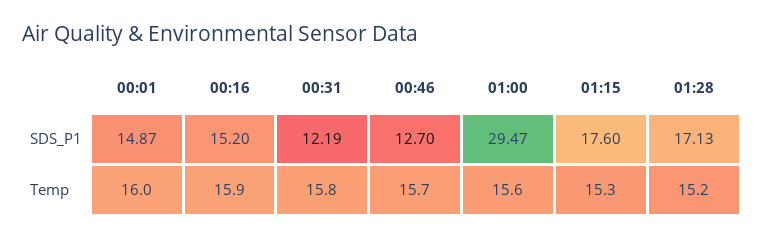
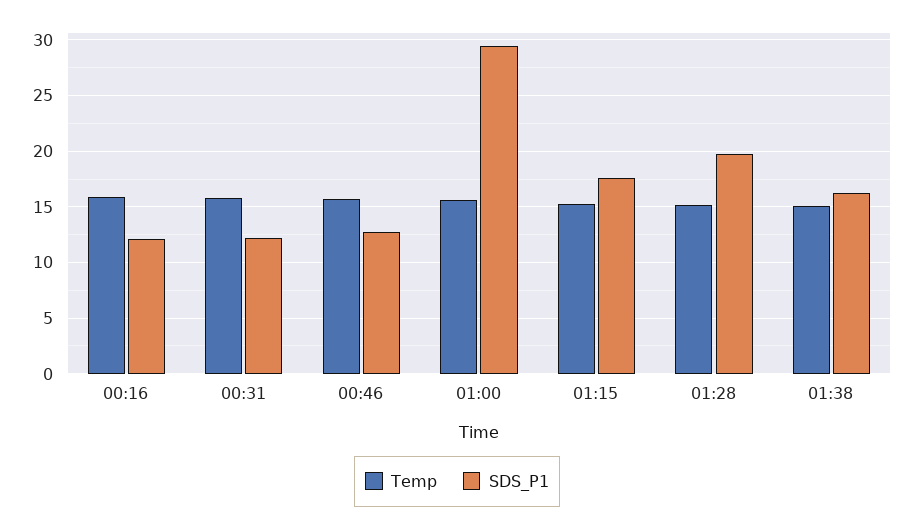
SDS_P1, 00:01: 14.87 -> none
SDS_P1, 00:16: 15.2 -> 12
SDS_P1, 01:28: 17.13 -> 20
Temp, 00:01: 16 -> none
Temp, 01:38: none -> 15
SDS_P1, 01:38: none -> 16

